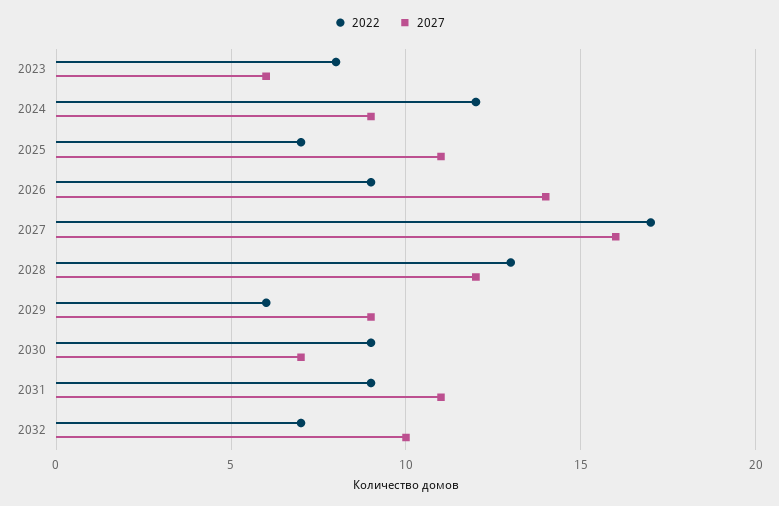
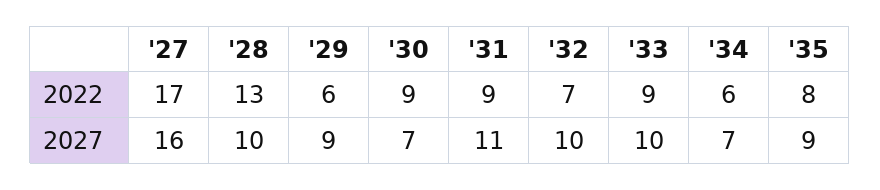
2022, 2023: 8 -> none
2027, 2023: 6 -> none
2022, 2024: 12 -> none
2027, 2024: 9 -> none
2022, 2025: 7 -> none
2027, 2025: 11 -> none
2022, 2026: 9 -> none
2027, 2026: 14 -> none
2027, 2028: 12 -> 10
2022, '33: none -> 9
2022, '34: none -> 6
2022, '35: none -> 8
2027, '33: none -> 10
2027, '34: none -> 7
2027, '35: none -> 9

